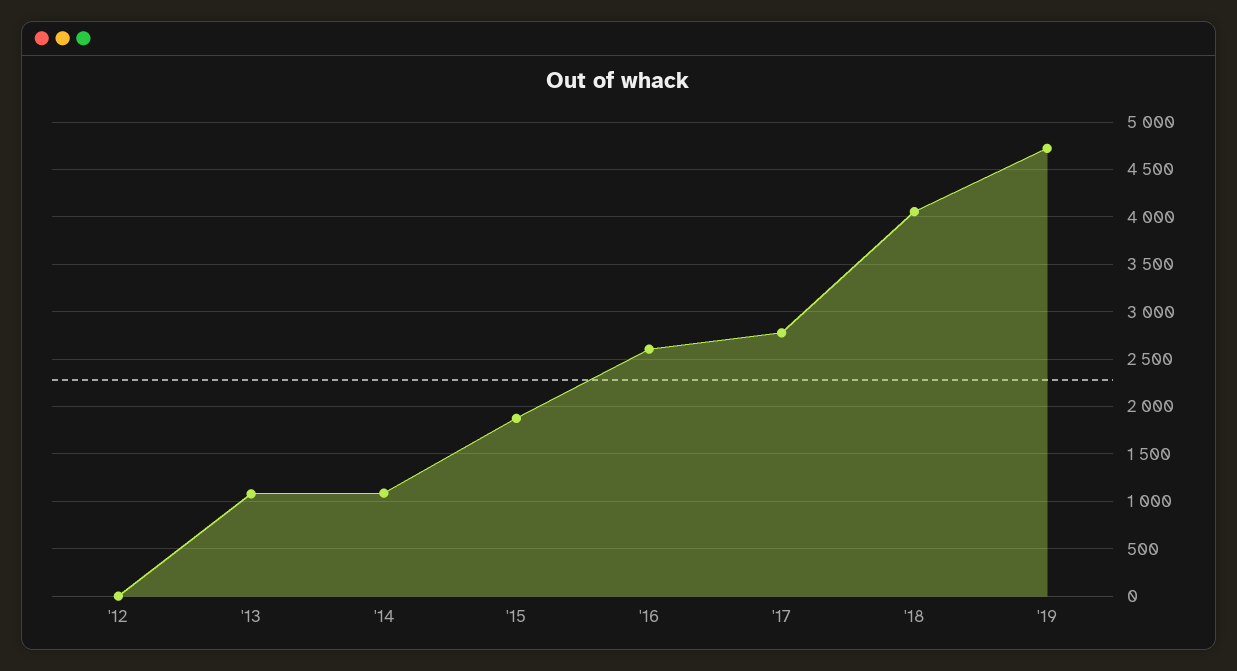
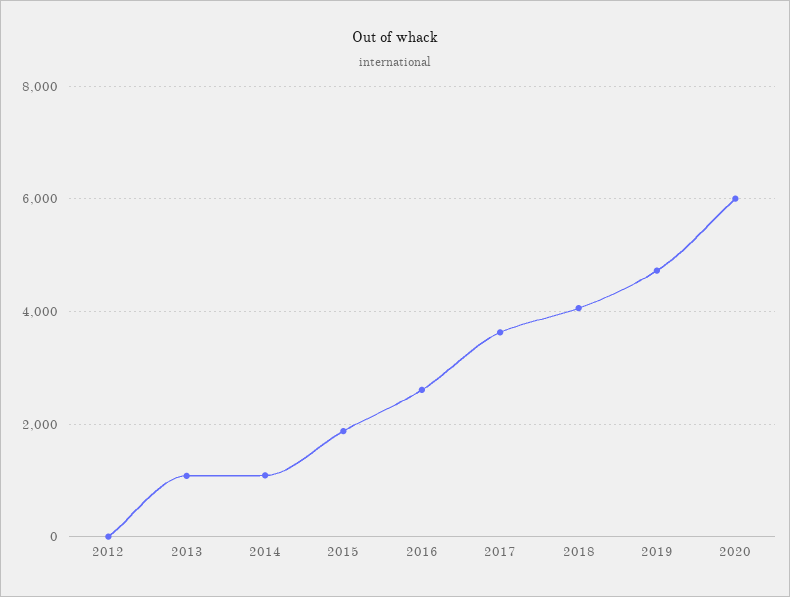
'17: 2800 -> 3600
2020: none -> 6000

